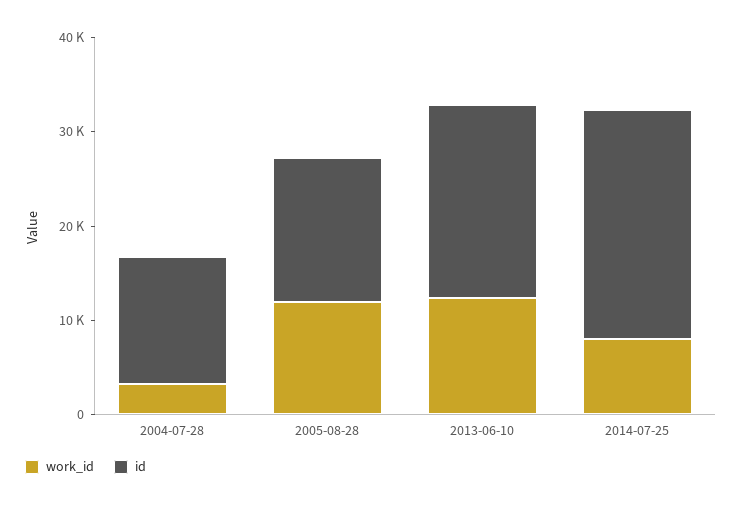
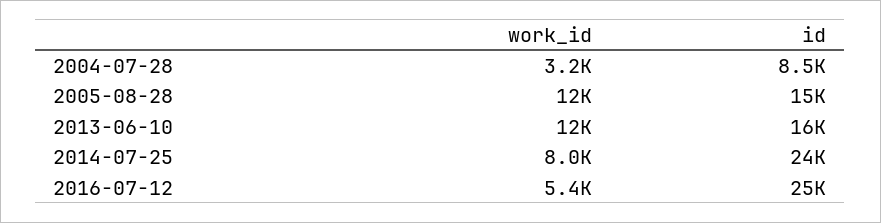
id, 2004-07-28: 14000 -> 8500
id, 2013-06-10: 20000 -> 16000
work_id, 2016-07-12: none -> 5400
id, 2016-07-12: none -> 25000

